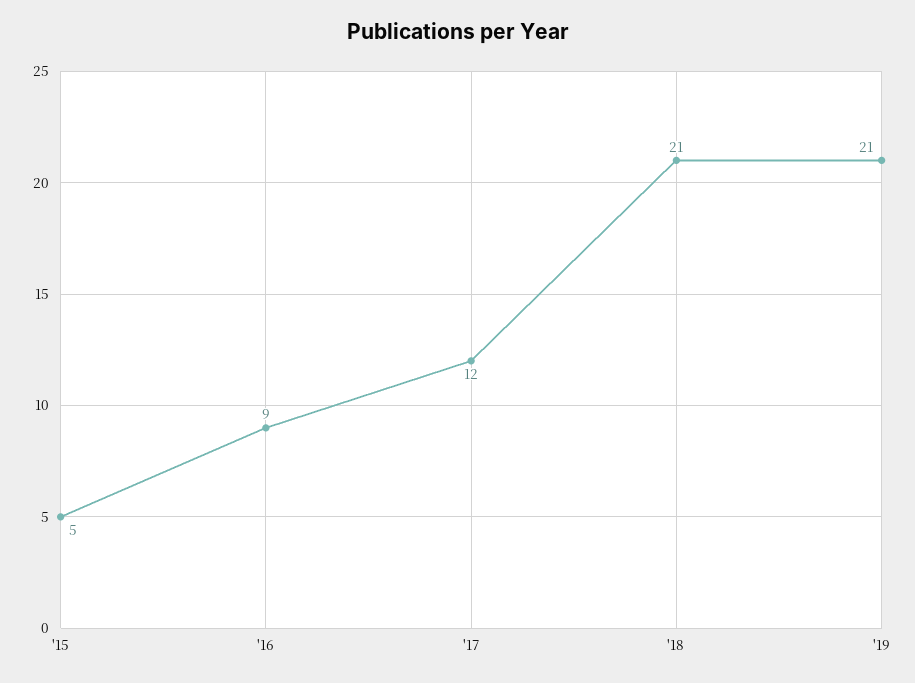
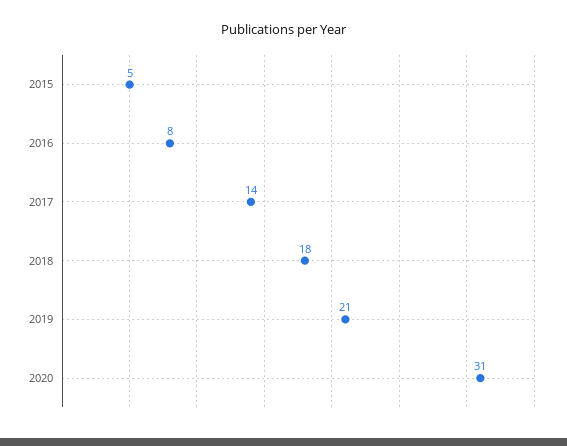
'16: 9 -> 8
'17: 12 -> 14
'18: 21 -> 18
2020: none -> 31

